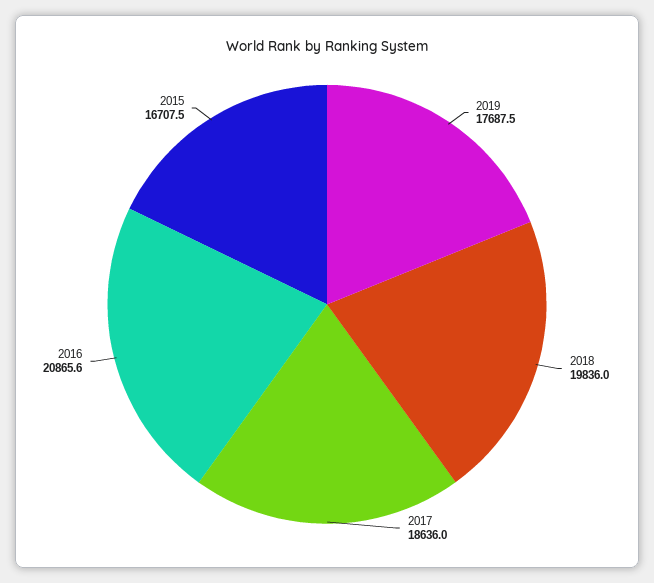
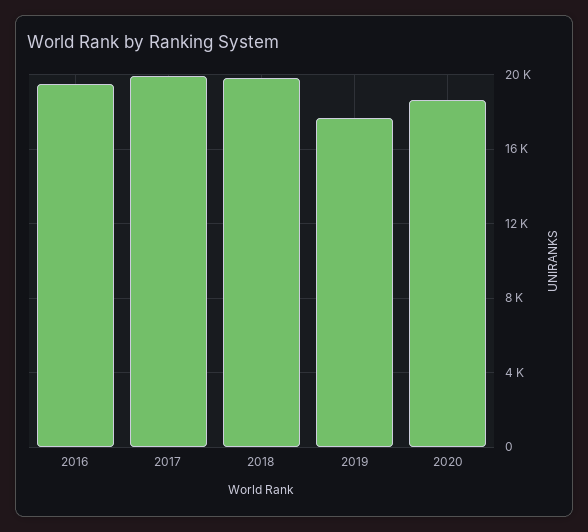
2017: 18636 -> 20000
2016: 20865.6 -> 19500
2015: 16707.5 -> none
2020: none -> 18500

